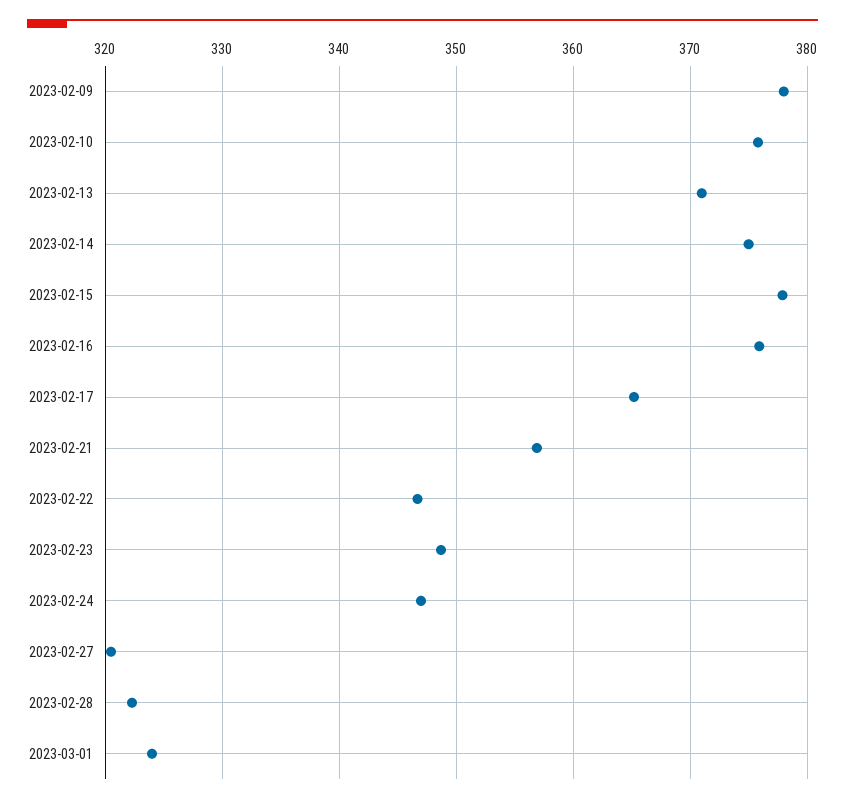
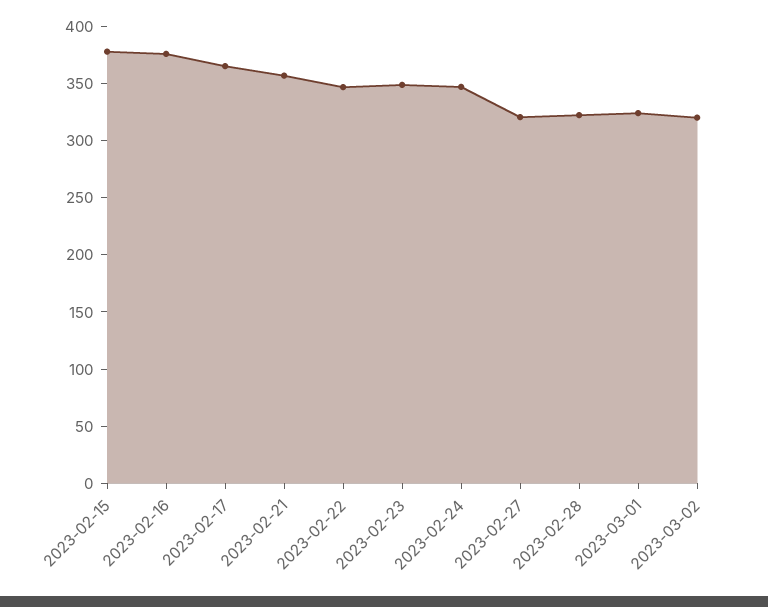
2023-02-09: 378 -> none
2023-02-10: 376 -> none
2023-02-13: 371 -> none
2023-02-14: 375 -> none
2023-03-02: none -> 320

